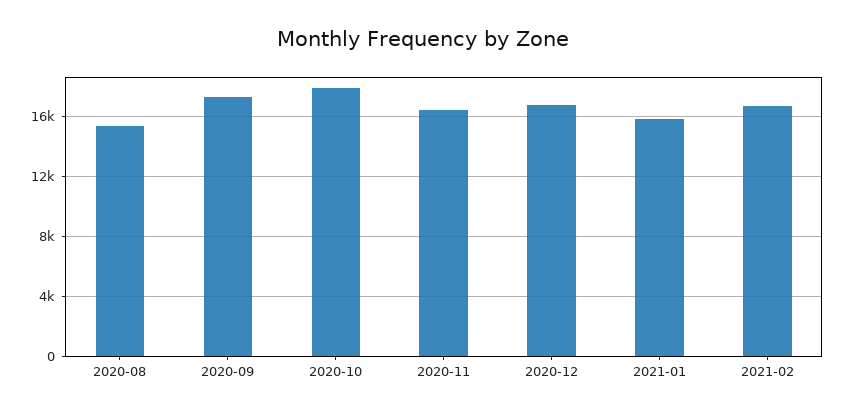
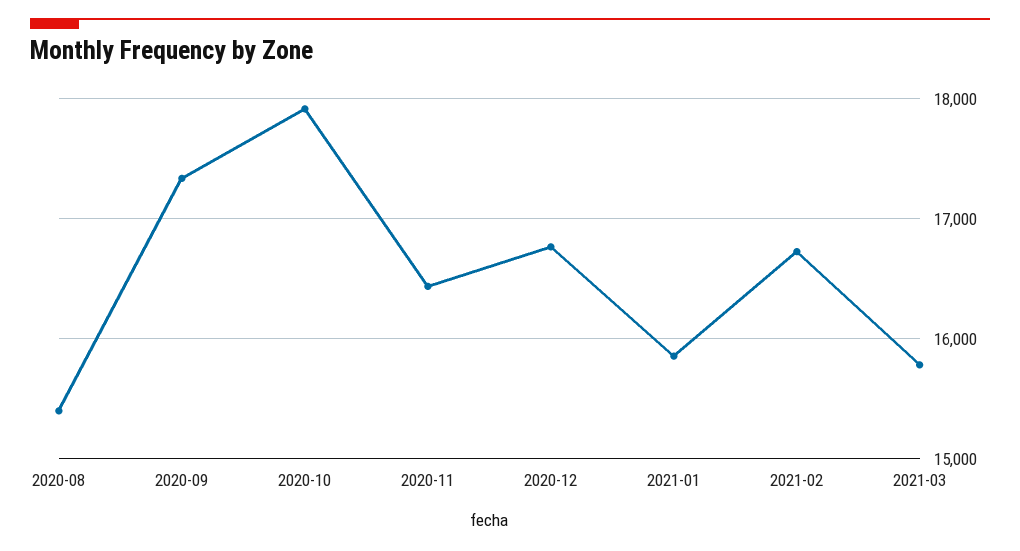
2021-03: none -> 15800

